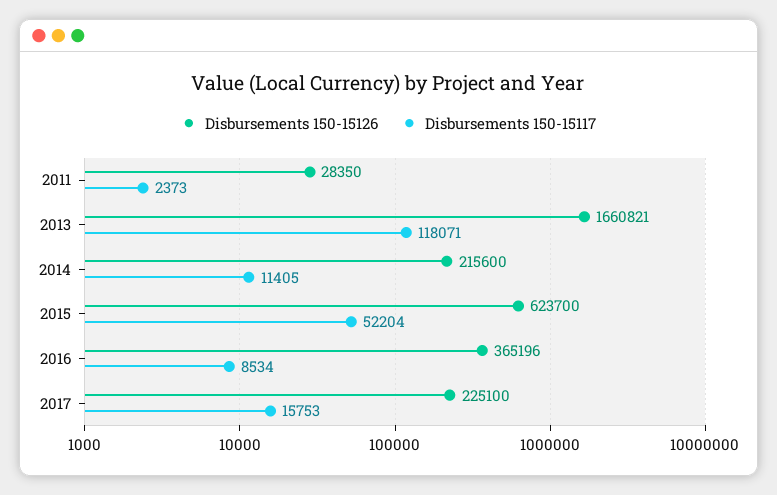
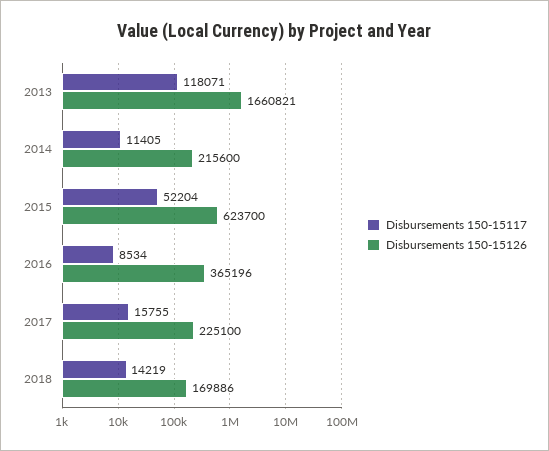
Disbursements 150-15126, 2011: 28350 -> none
Disbursements 150-15117, 2011: 2373 -> none
Disbursements 150-15117, 2017: 15753 -> 15755
Disbursements 150-15117, 2018: none -> 14219
Disbursements 150-15126, 2018: none -> 169886

